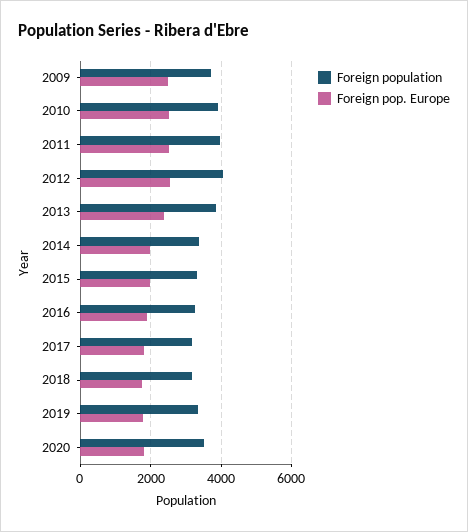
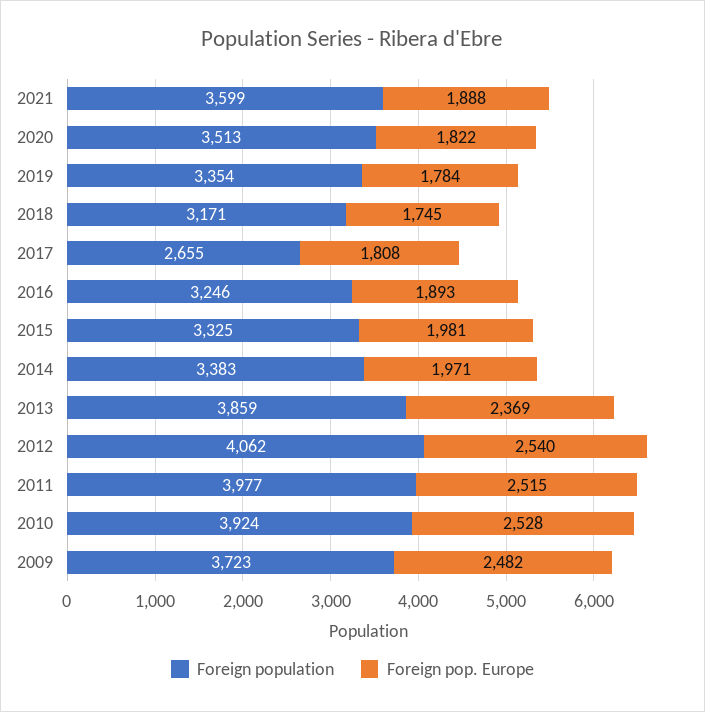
Foreign population, 2017: 3200 -> 2655
Foreign population, 2021: none -> 3599
Foreign pop. Europe, 2021: none -> 1888

